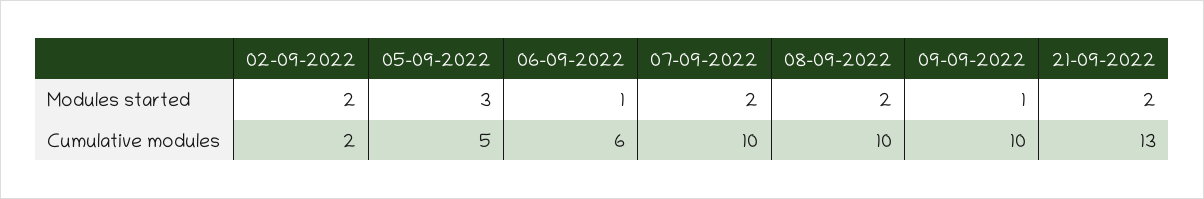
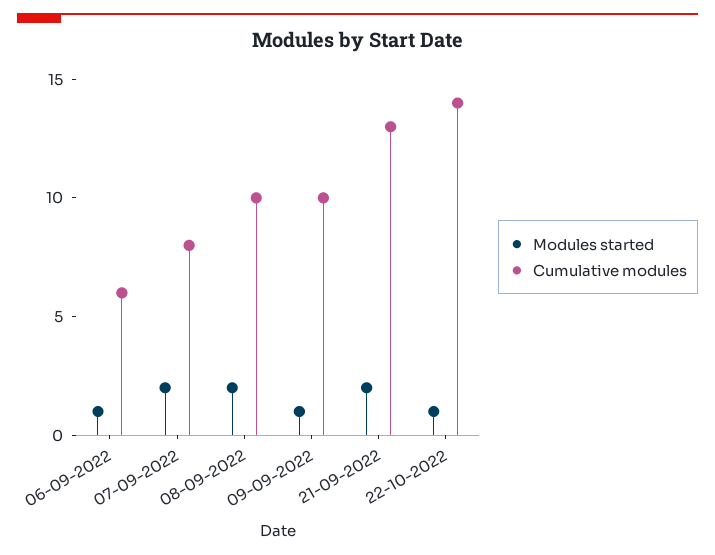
Modules started, 02-09-2022: 2 -> none
Modules started, 05-09-2022: 3 -> none
Cumulative modules, 02-09-2022: 2 -> none
Cumulative modules, 05-09-2022: 5 -> none
Cumulative modules, 07-09-2022: 10 -> 8
Modules started, 22-10-2022: none -> 1
Cumulative modules, 22-10-2022: none -> 14

